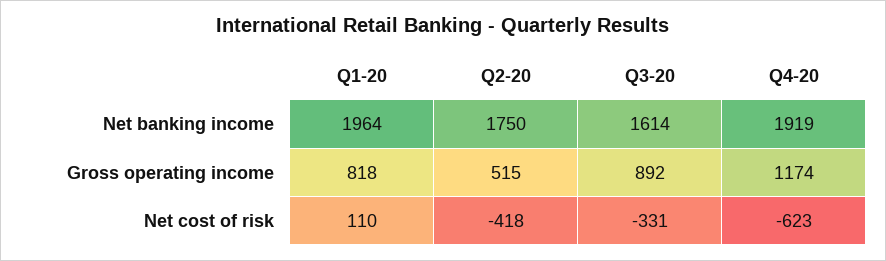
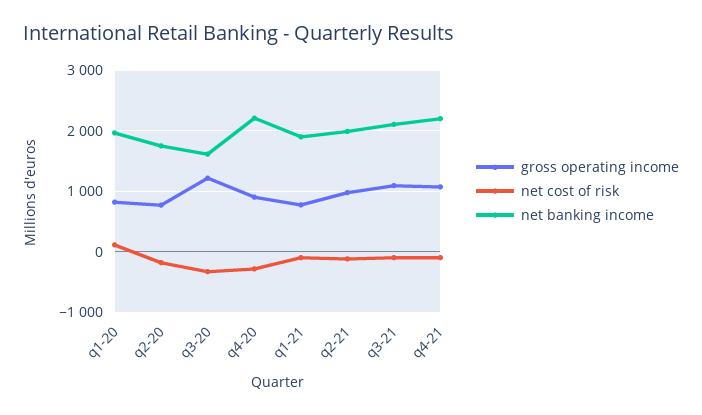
Net banking income, Q4-20: 1919 -> 2200
Gross operating income, Q2-20: 515 -> 800
Gross operating income, Q3-20: 892 -> 1200
Gross operating income, Q4-20: 1174 -> 900
Net cost of risk, Q2-20: -418 -> -200
Net cost of risk, Q4-20: -623 -> -300
Gross operating income, q1-21: none -> 800
Net cost of risk, q1-21: none -> -100
Net banking income, q1-21: none -> 1900
Gross operating income, q2-21: none -> 1000
Net cost of risk, q2-21: none -> -100
Net banking income, q2-21: none -> 2000
Gross operating income, q3-21: none -> 1100
Net cost of risk, q3-21: none -> -100
Net banking income, q3-21: none -> 2100
Gross operating income, q4-21: none -> 1100
Net cost of risk, q4-21: none -> -100
Net banking income, q4-21: none -> 2200

